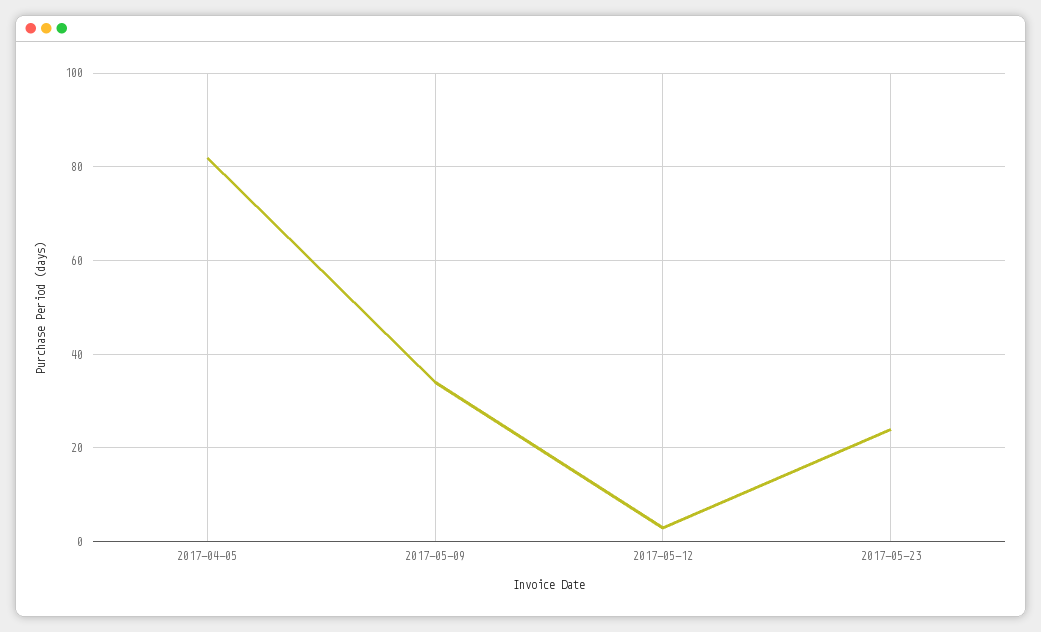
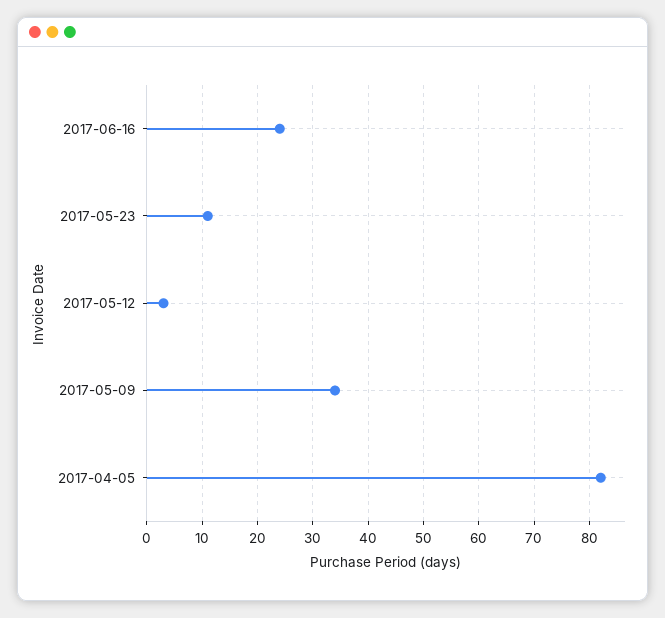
2017-05-23: 25 -> 10
2017-06-16: none -> 25

